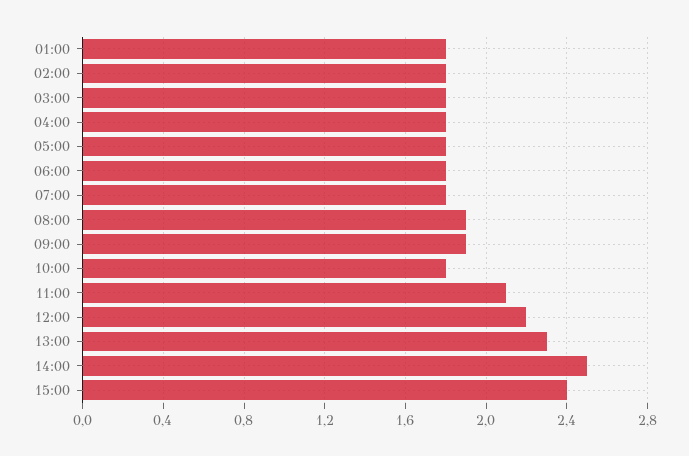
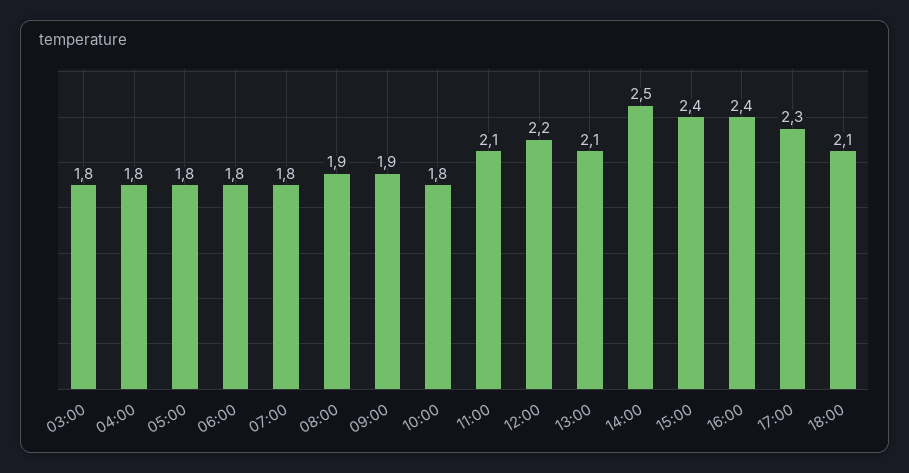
01:00: 1.8 -> none
02:00: 1.8 -> none
13:00: 2.3 -> 2.1
16:00: none -> 2.4
17:00: none -> 2.3
18:00: none -> 2.1

